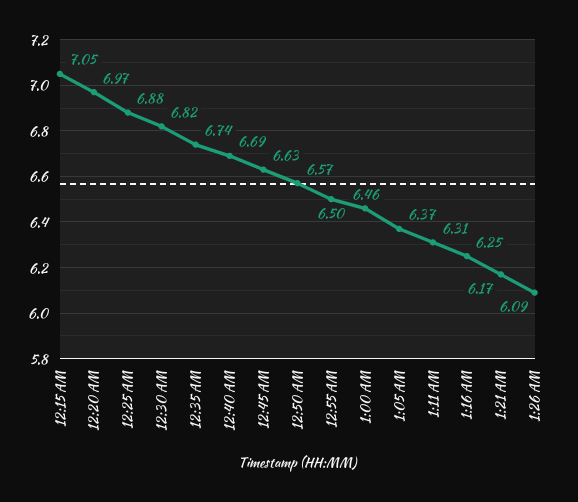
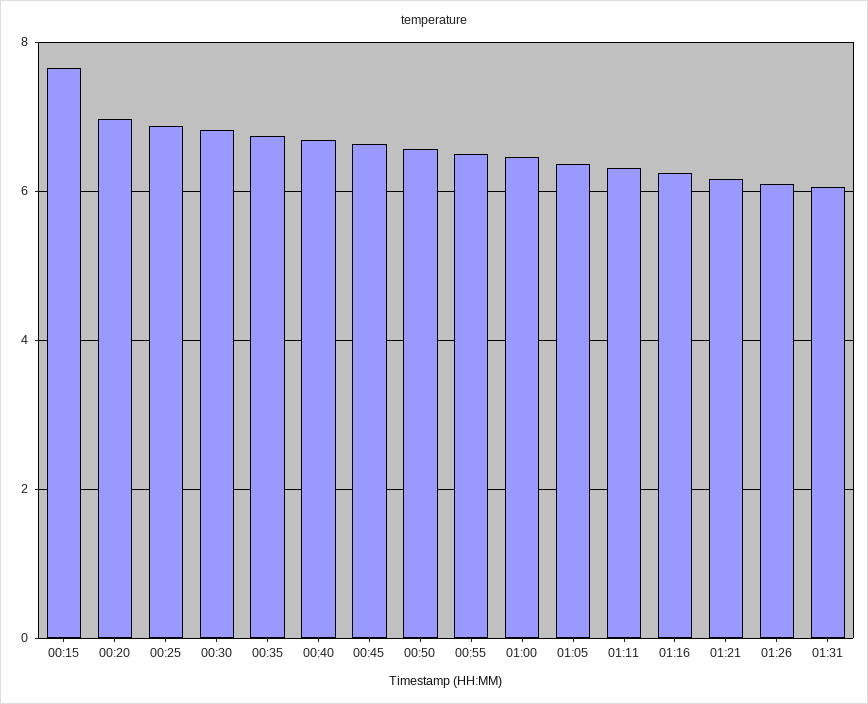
12:15 AM: 7.05 -> 7.6
01:31: none -> 6

